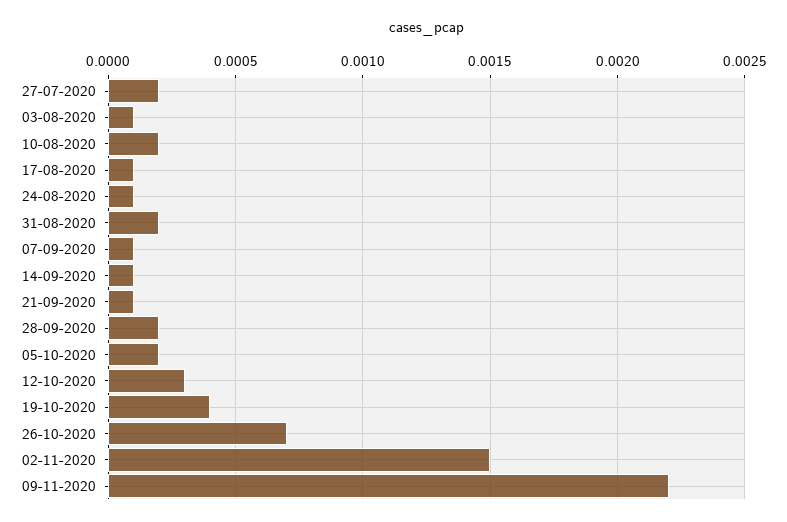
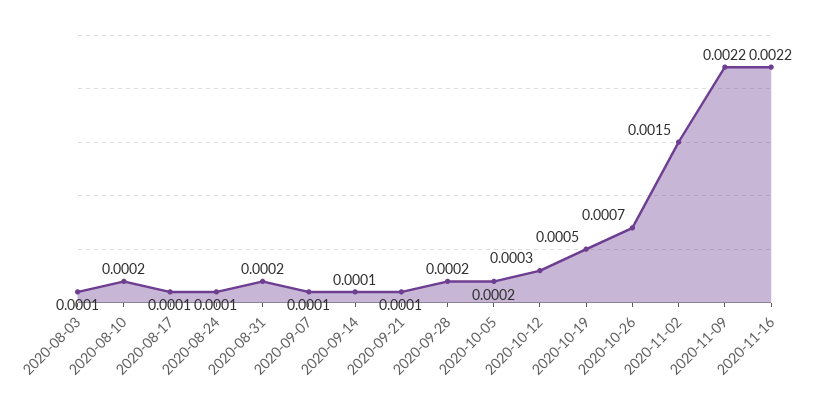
27-07-2020: 0.0002 -> none
19-10-2020: 0.0004 -> 0.0005
2020-11-16: none -> 0.0022

